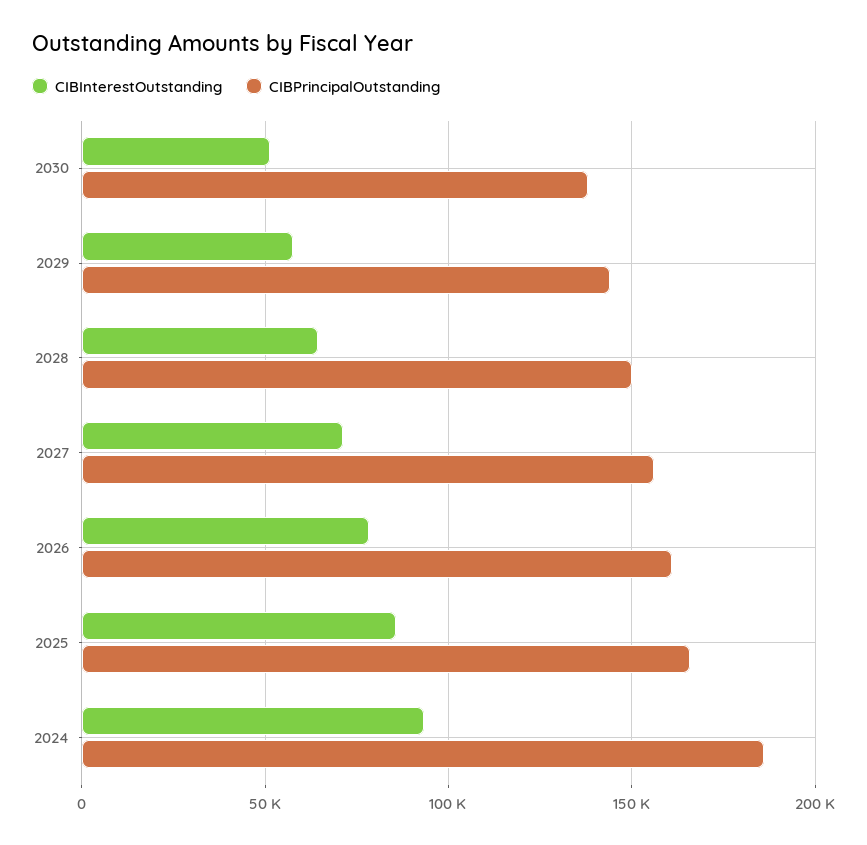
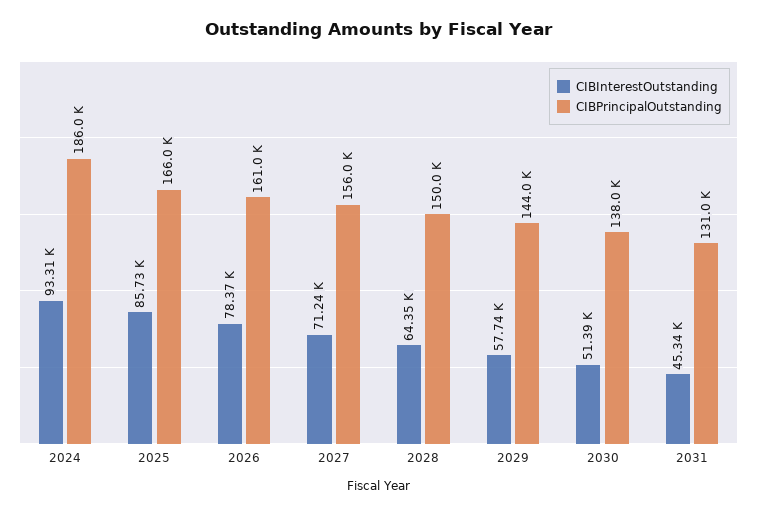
CIBInterestOutstanding, 2031: none -> 45340
CIBPrincipalOutstanding, 2031: none -> 131000

